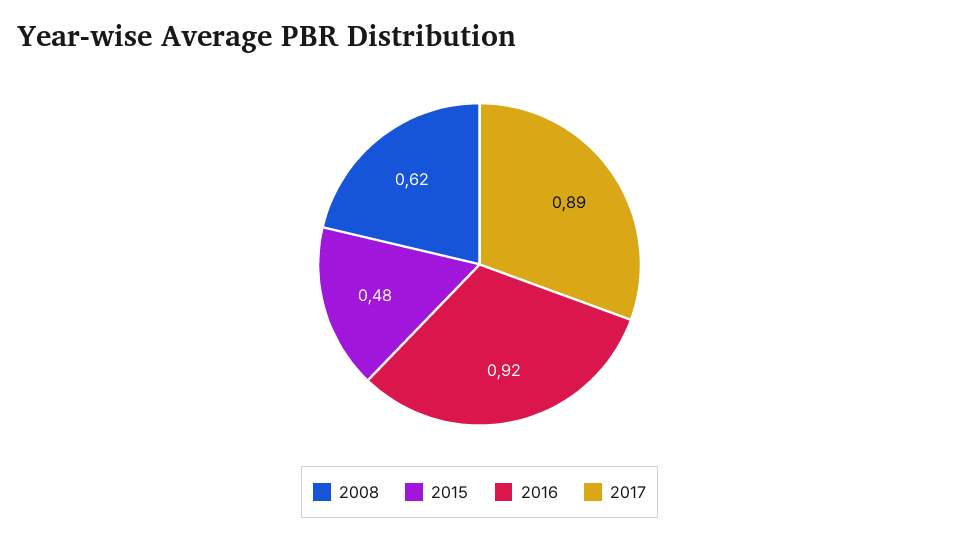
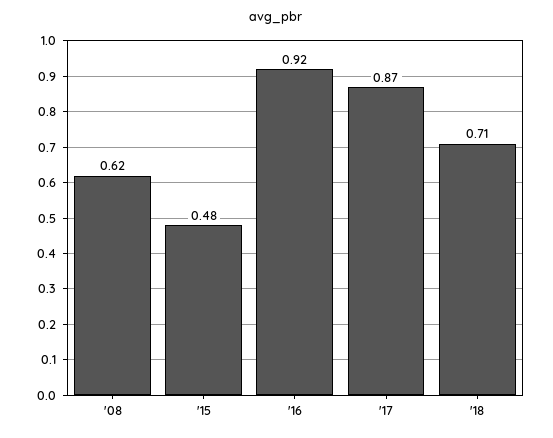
2017: 0.89 -> 0.87
'18: none -> 0.71

